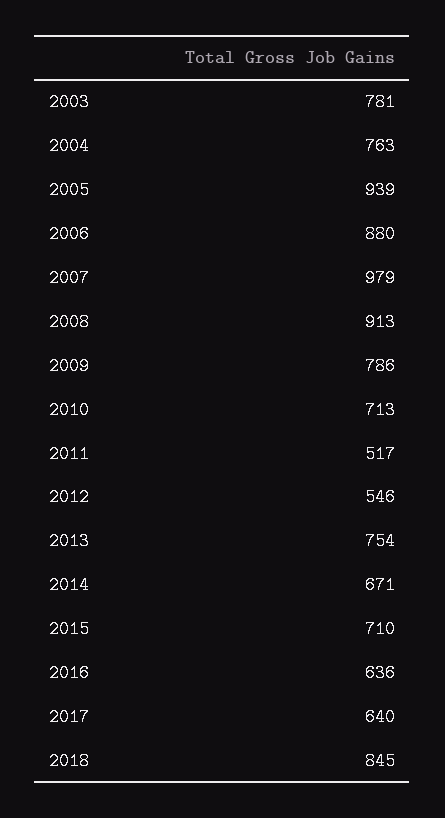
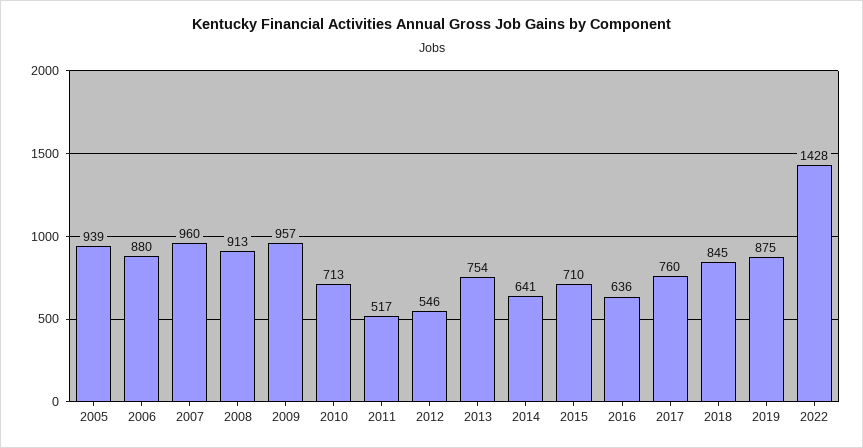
2003: 781 -> none
2004: 763 -> none
2007: 979 -> 960
2009: 786 -> 957
2014: 671 -> 641
2017: 640 -> 760
2019: none -> 875
2022: none -> 1428

